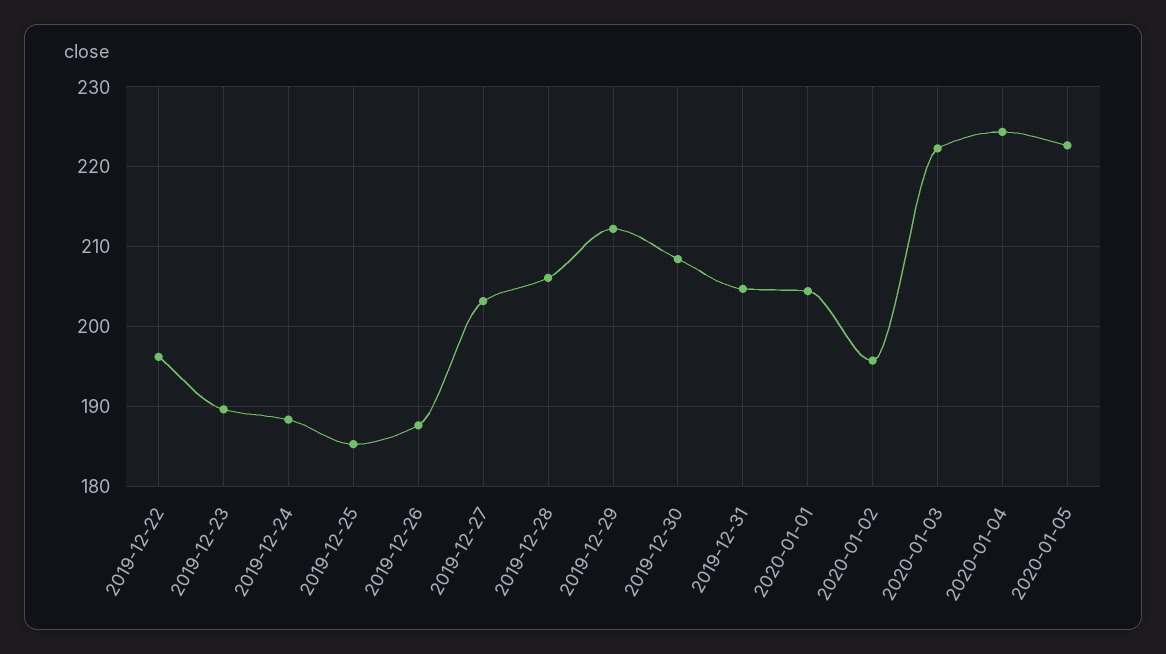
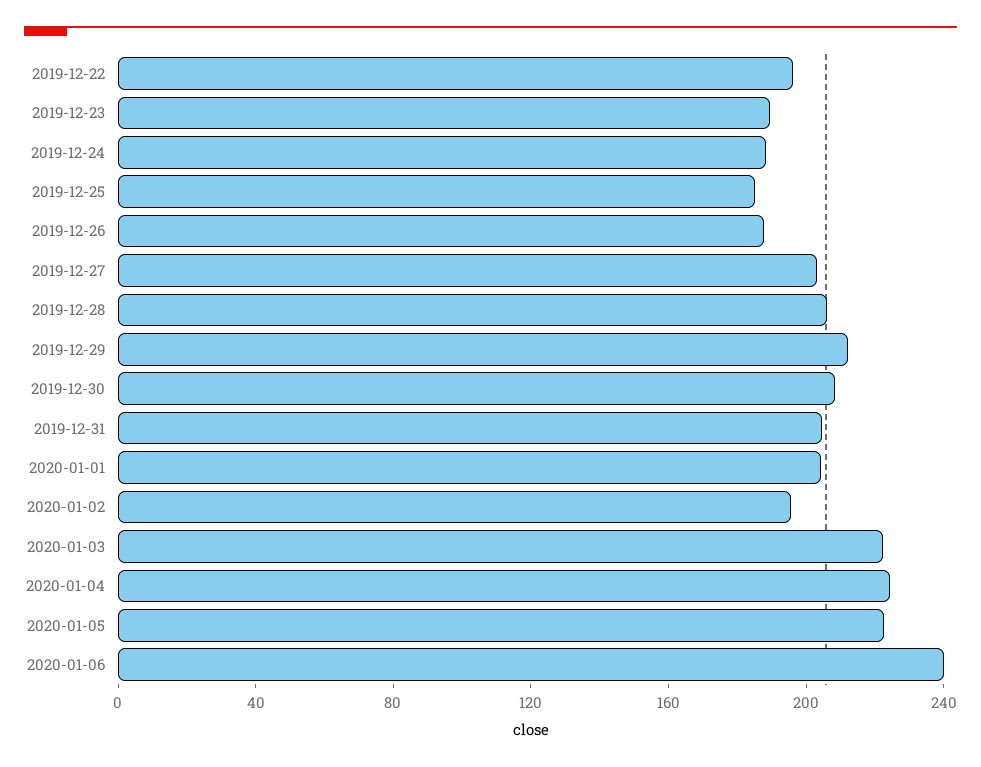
2020-01-06: none -> 240

